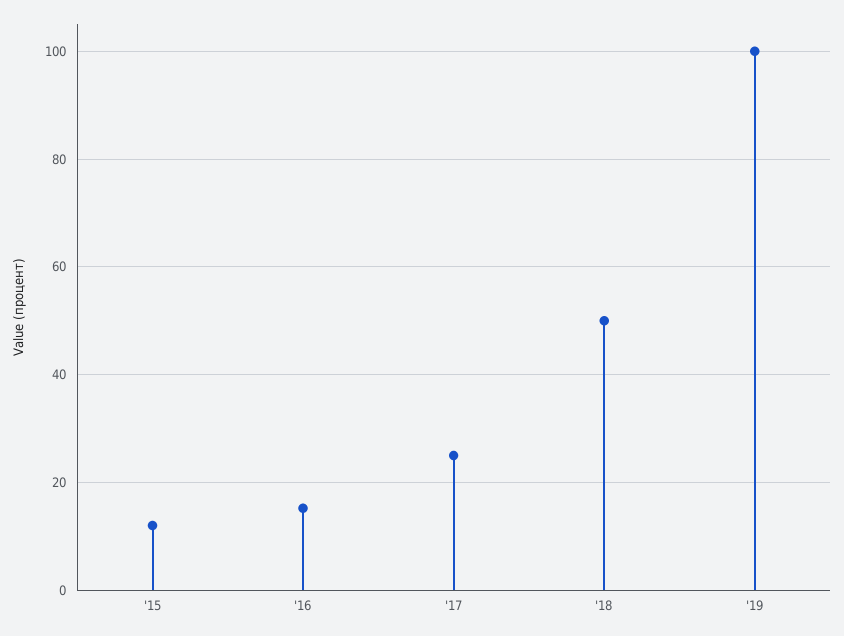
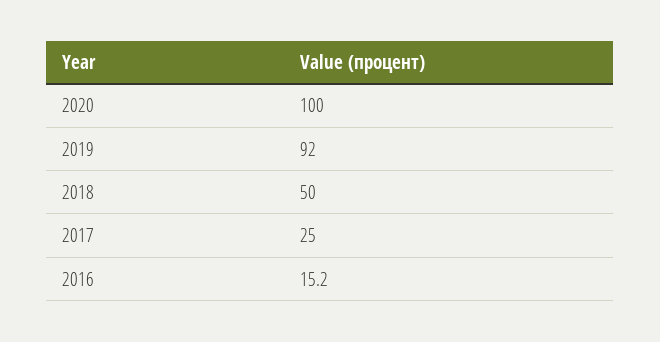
'15: 12 -> none
'19: 100 -> 92
2020: none -> 100

